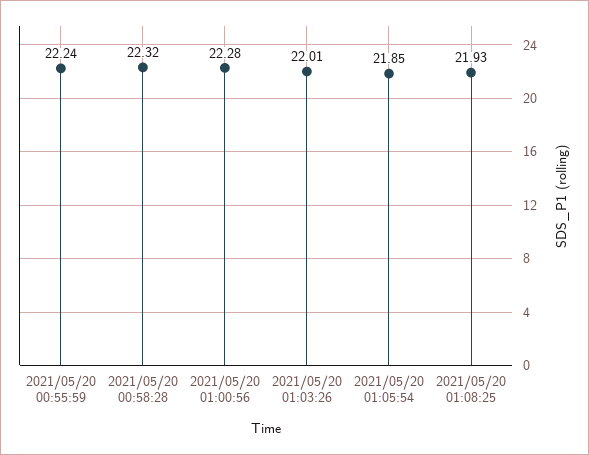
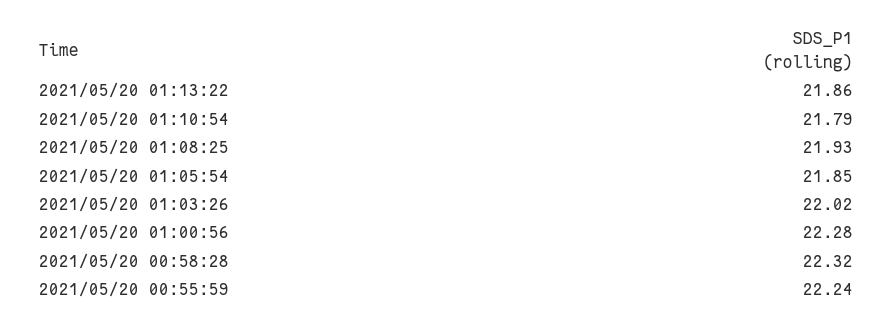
2021/05/20 01:03:26: 22.01 -> 22.02
2021/05/20 01:13:22: none -> 21.86
2021/05/20 01:10:54: none -> 21.79

